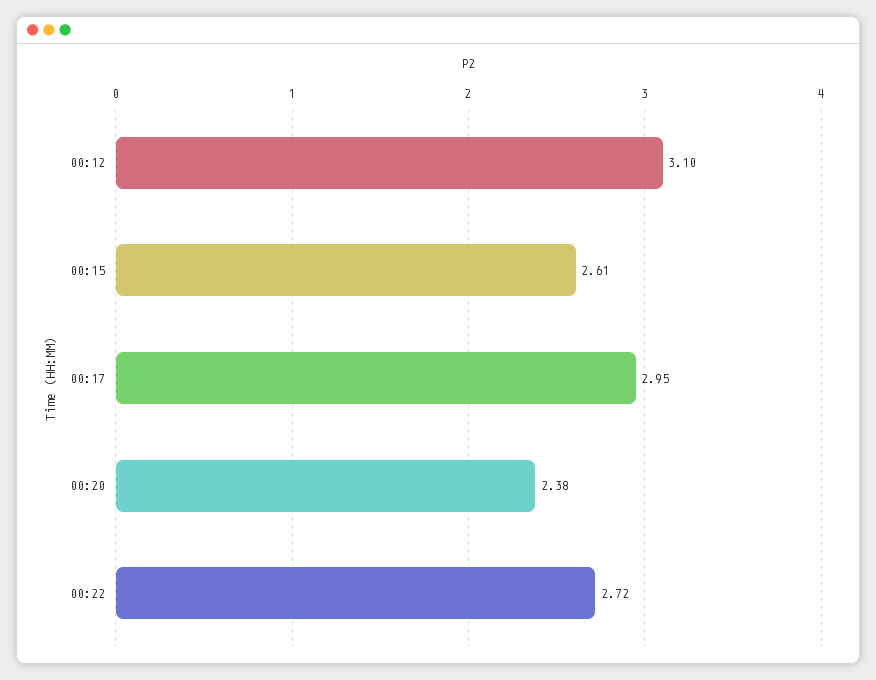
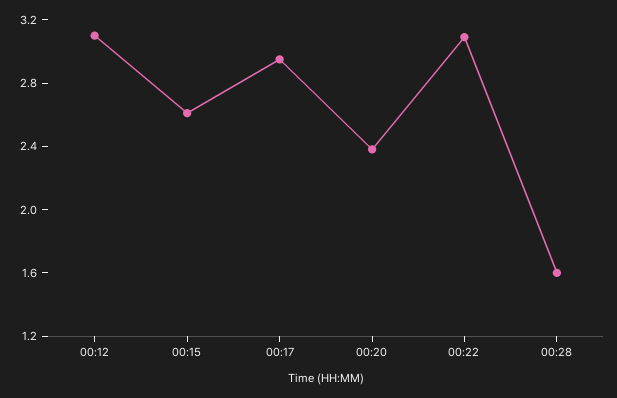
00:22: 2.72 -> 3.1
00:28: none -> 1.6

